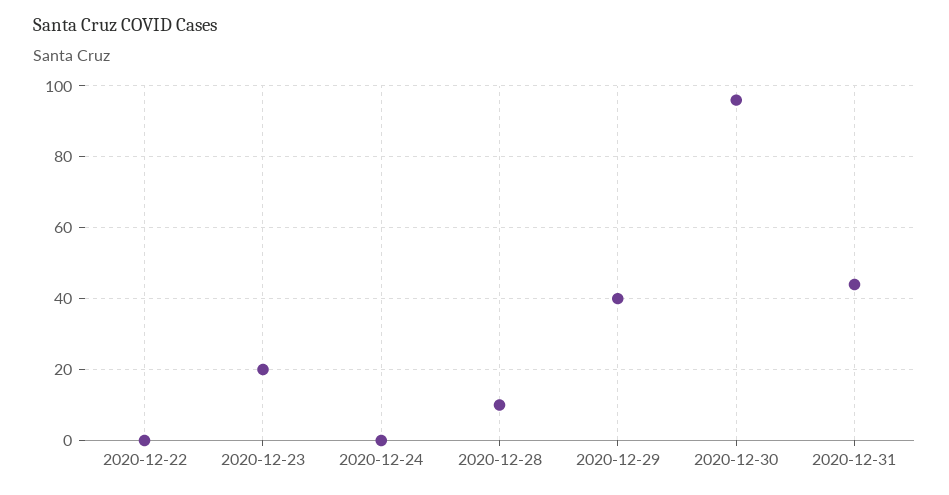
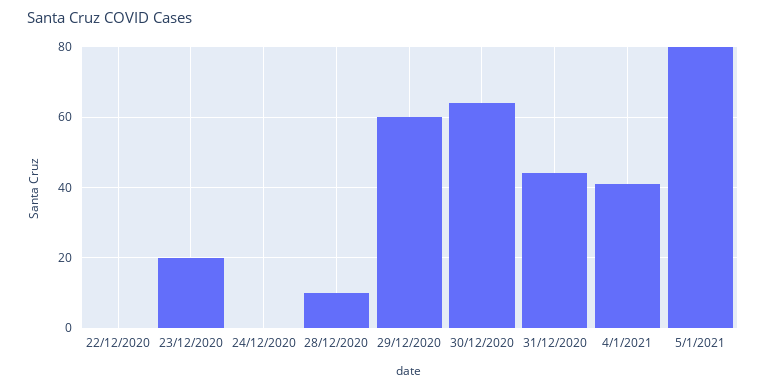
2020-12-29: 40 -> 60
2020-12-30: 95 -> 65
4/1/2021: none -> 40
5/1/2021: none -> 80

